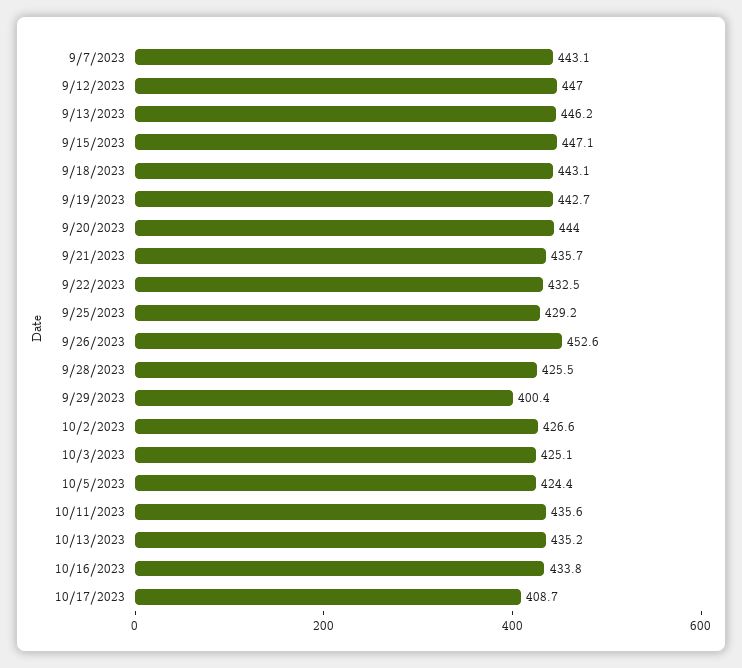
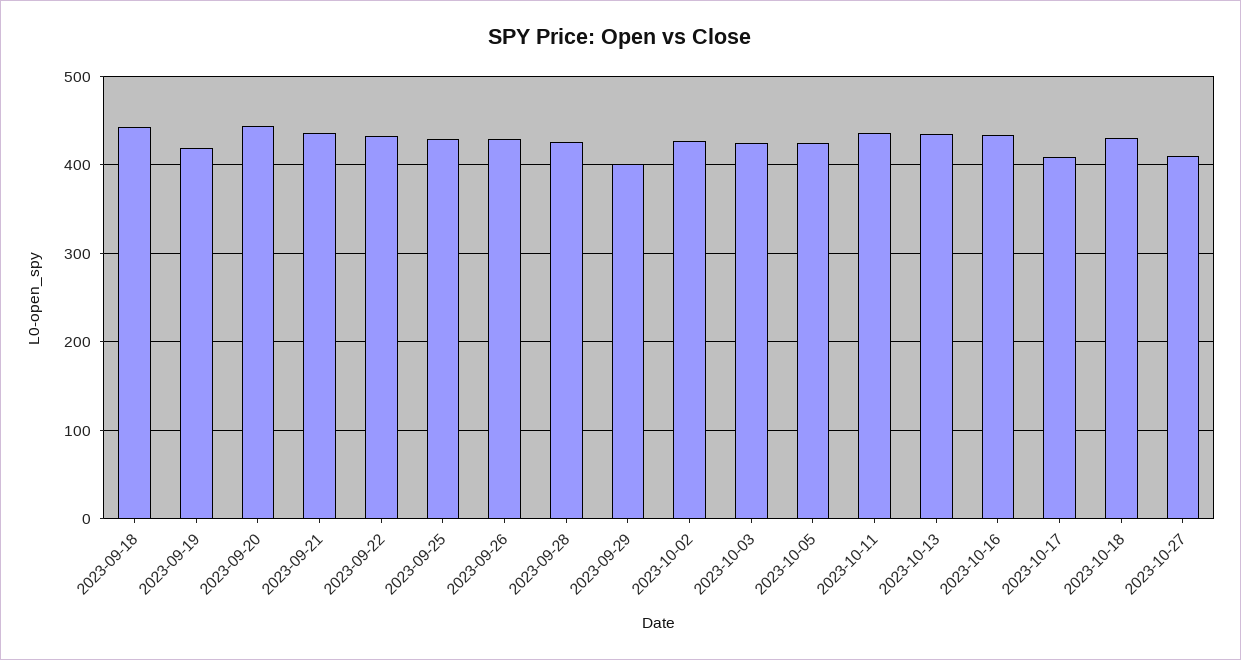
9/7/2023: 443.1 -> none
9/12/2023: 447 -> none
9/13/2023: 446.2 -> none
9/15/2023: 447.1 -> none
9/19/2023: 442.7 -> 420
9/26/2023: 452.6 -> 430
2023-10-18: none -> 430
2023-10-27: none -> 410

